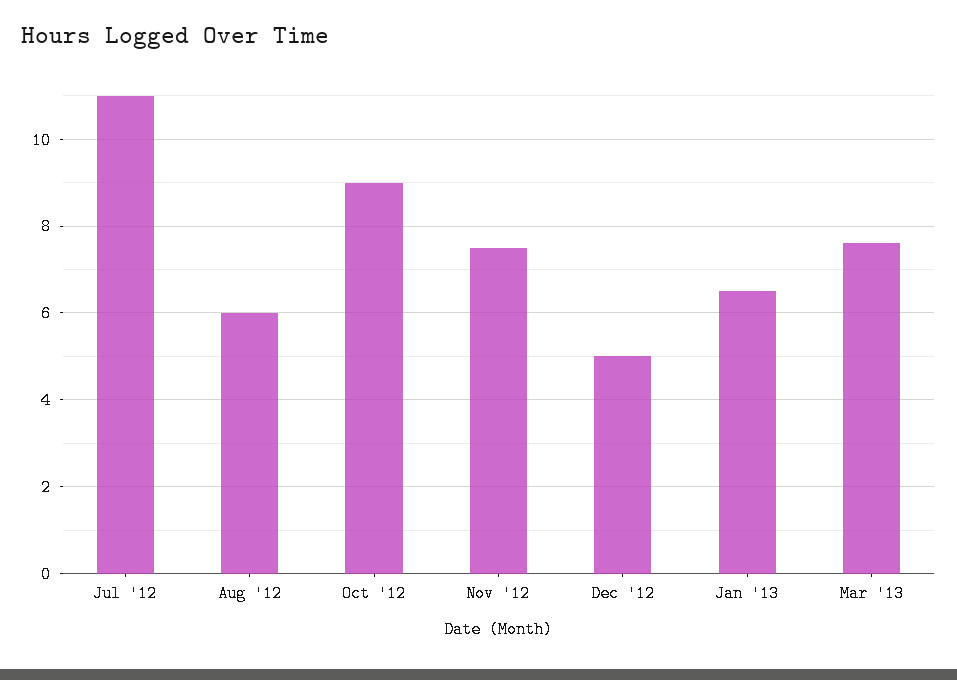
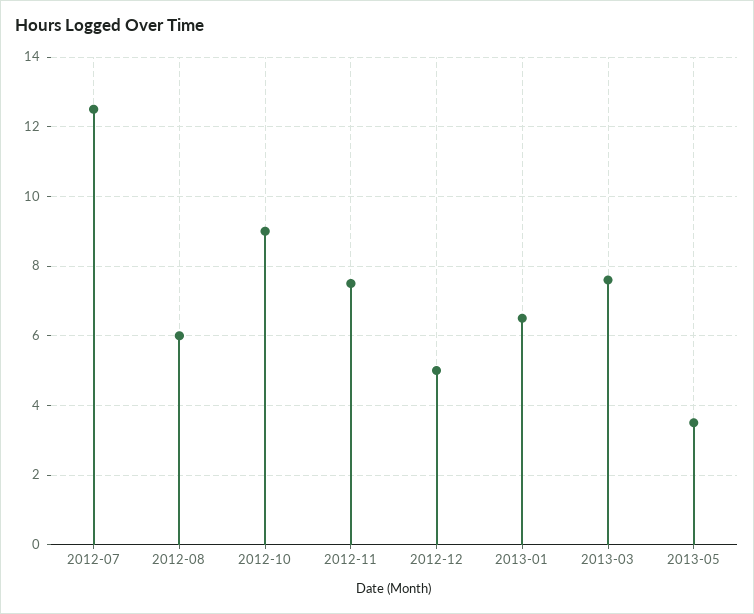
Jul '12: 11 -> 12.5
2013-05: none -> 3.5

